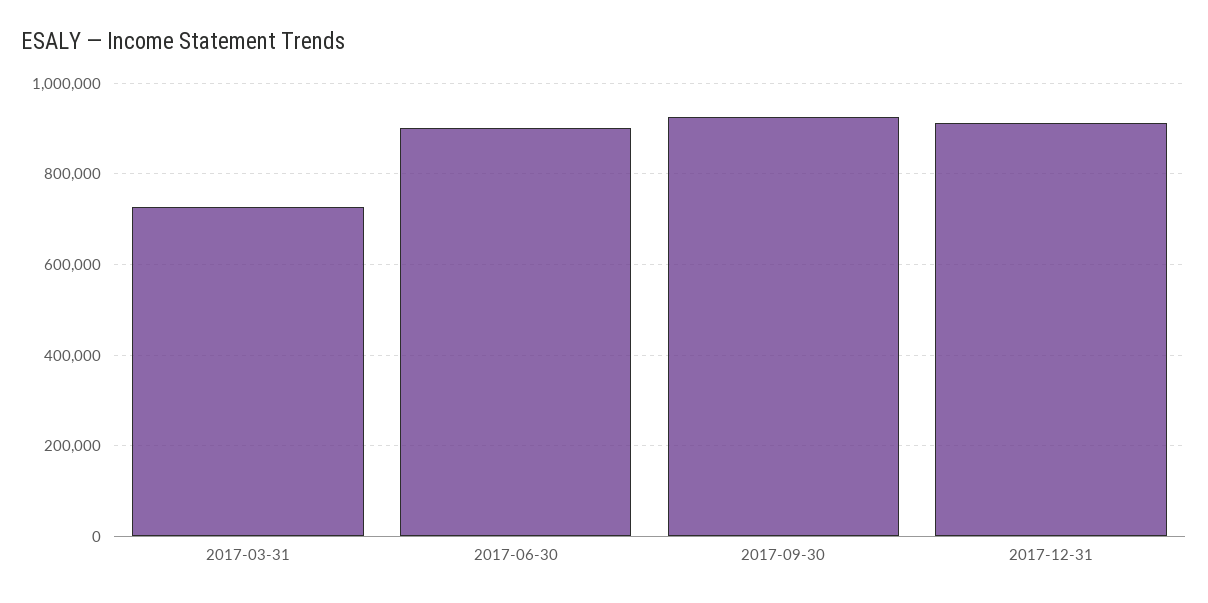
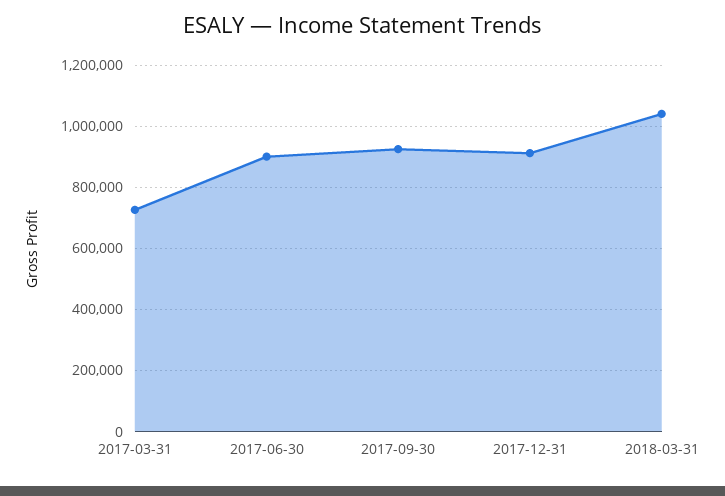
2018-03-31: none -> 1040000

